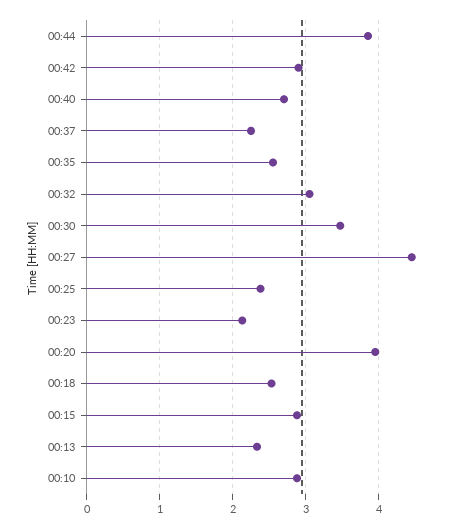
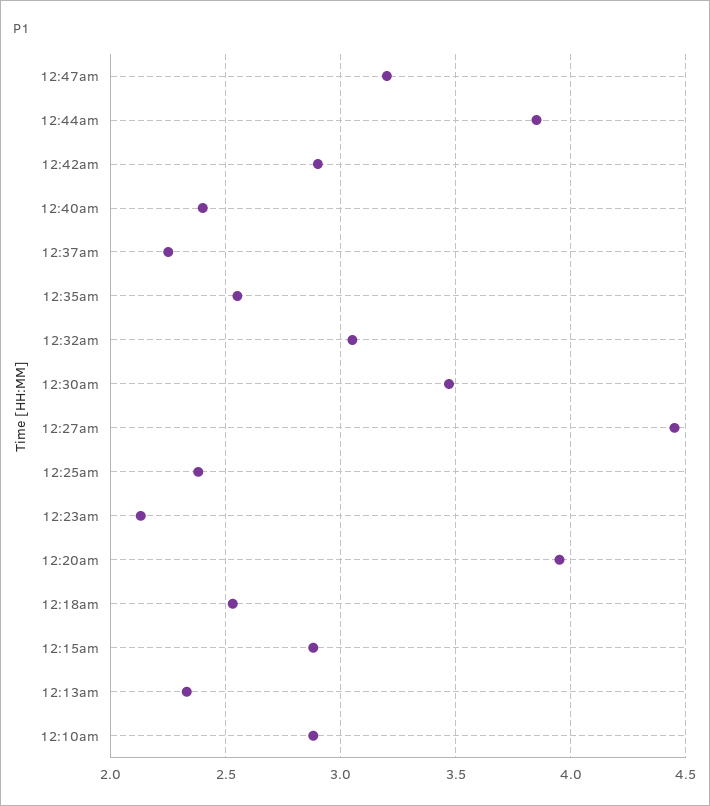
00:40: 2.7 -> 2.4
12:47am: none -> 3.2

